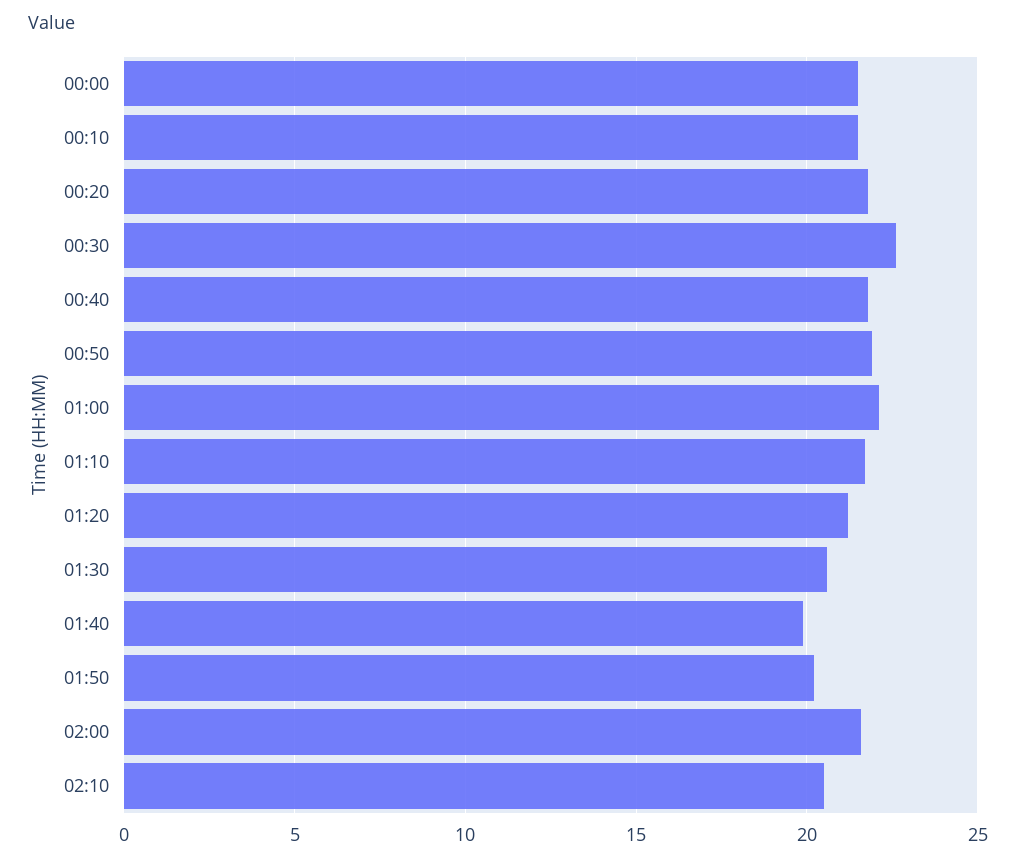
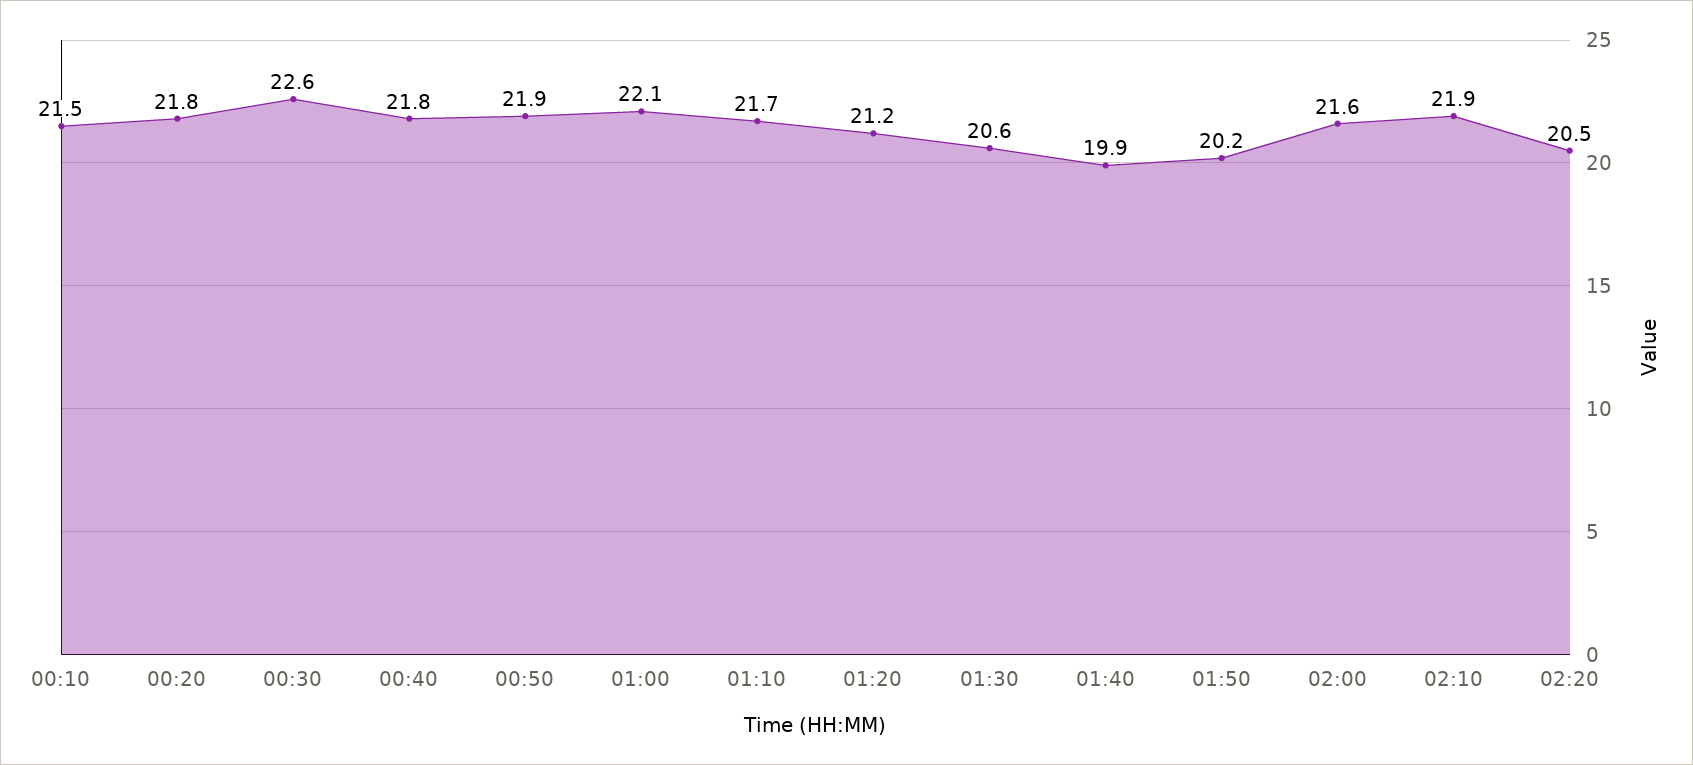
00:00: 21.5 -> none
02:10: 20.5 -> 21.9
02:20: none -> 20.5

